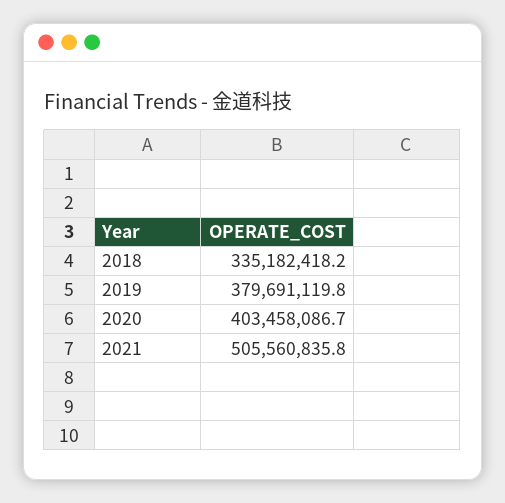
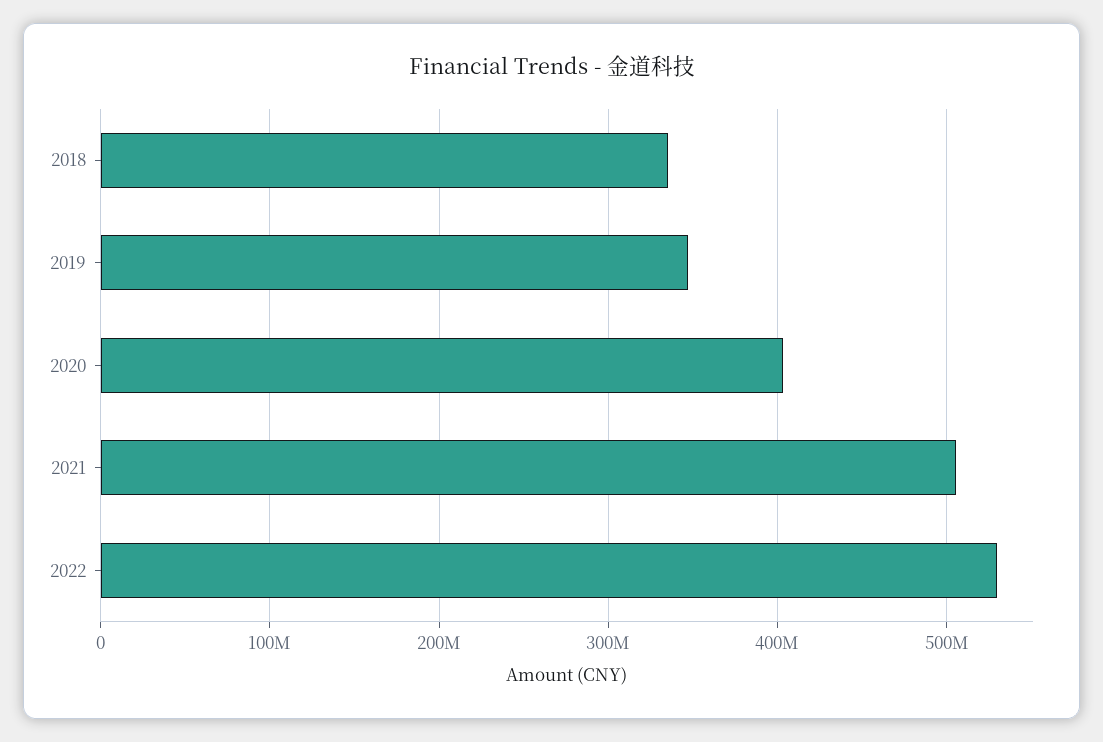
2019: 379691119.8 -> 350000000
2022: none -> 530000000

